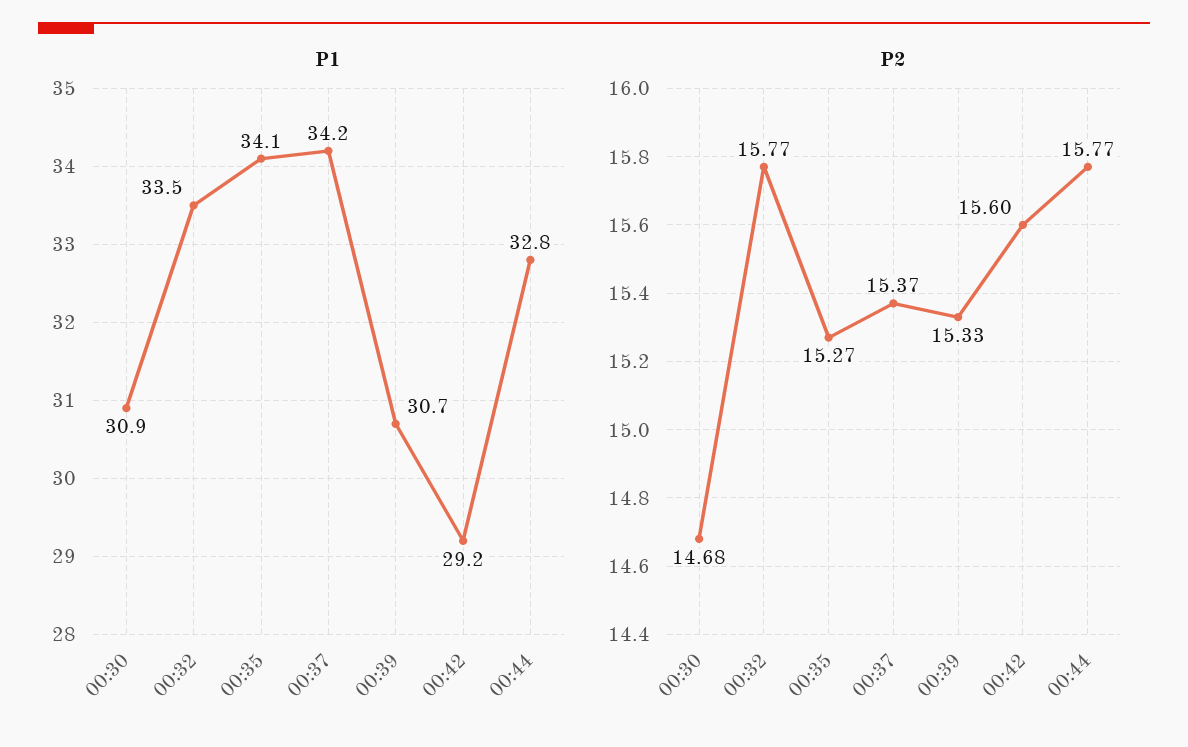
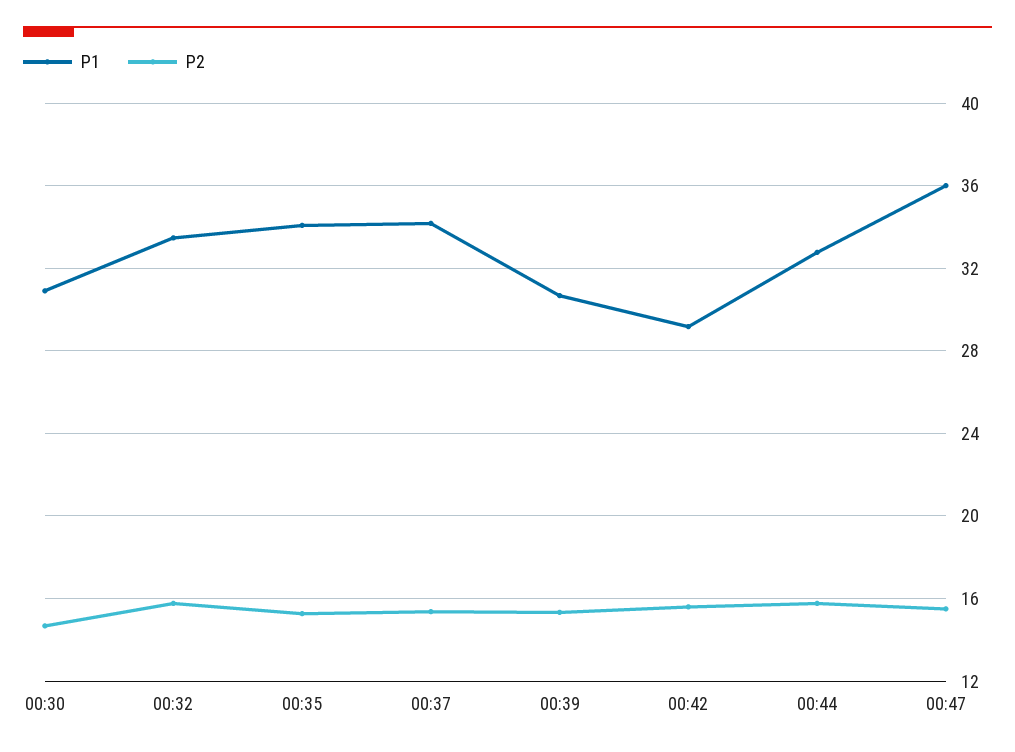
P1, 00:47: none -> 36
P2, 00:47: none -> 15.5

